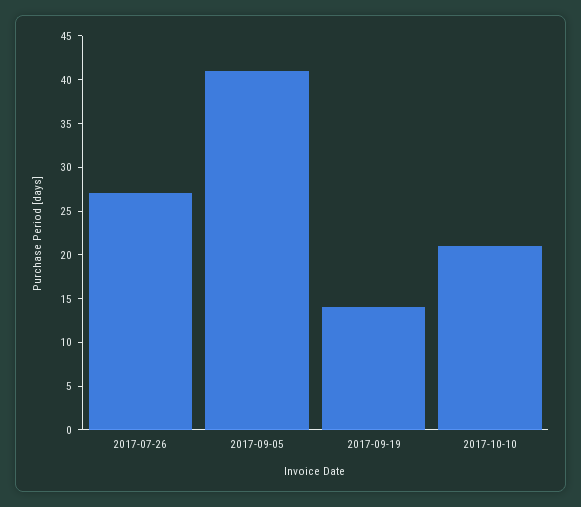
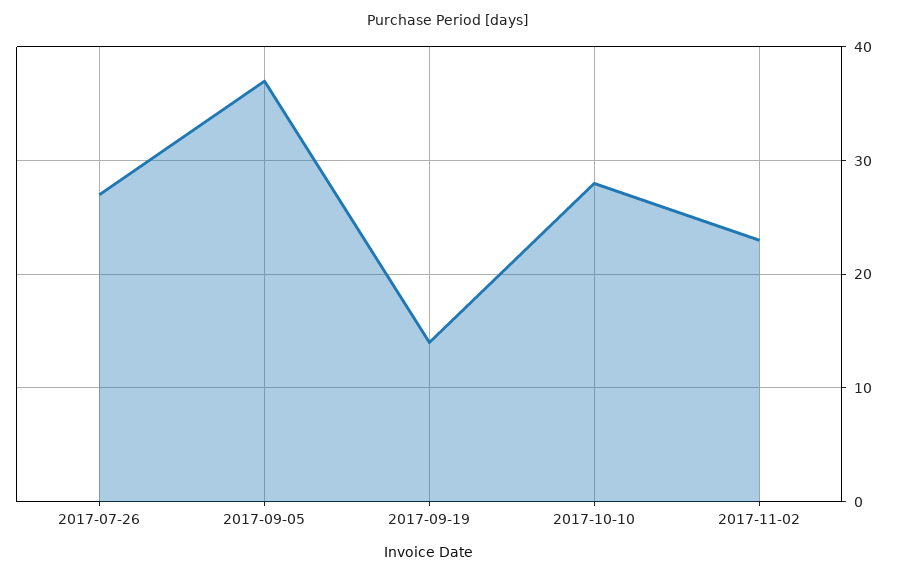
2017-09-05: 41 -> 37
2017-10-10: 21 -> 28
2017-11-02: none -> 23

